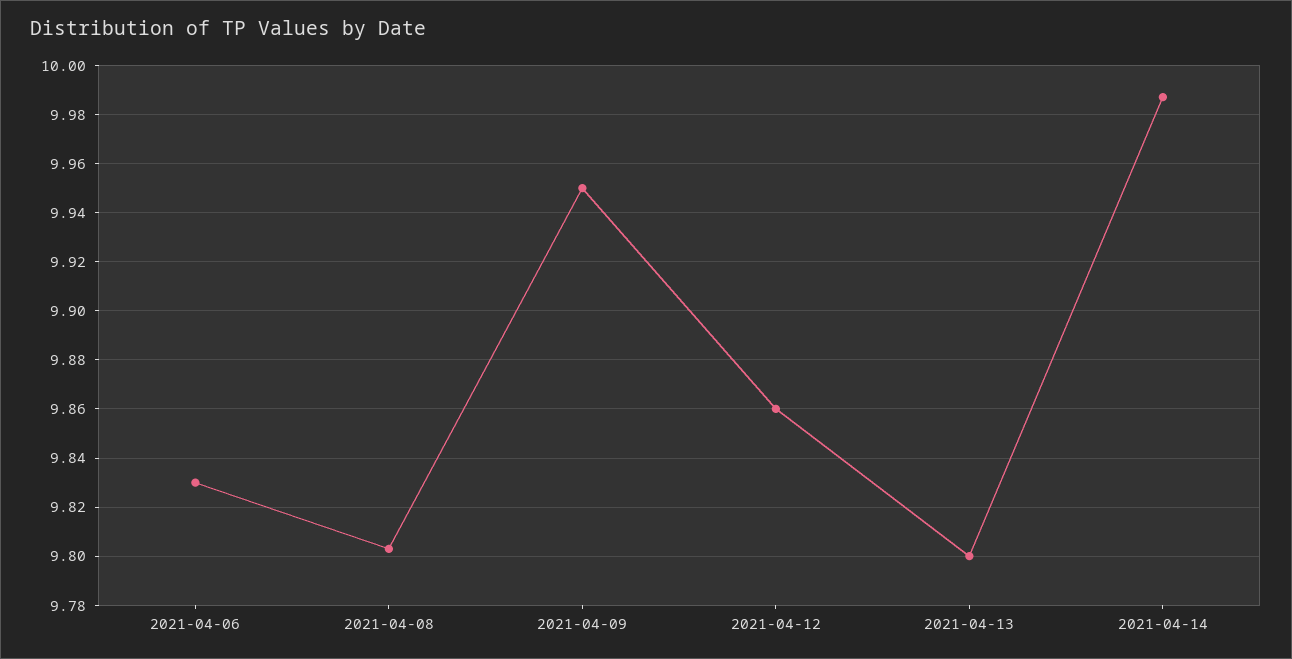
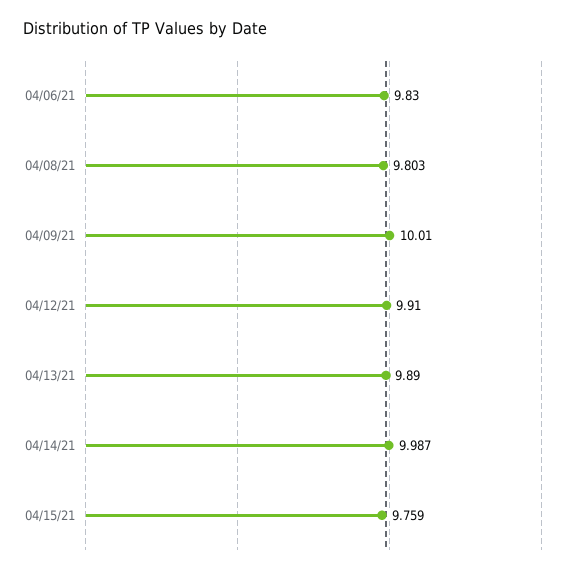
2021-04-09: 9.95 -> 10.01
2021-04-12: 9.86 -> 9.91
2021-04-13: 9.8 -> 9.89
04/15/21: none -> 9.759

